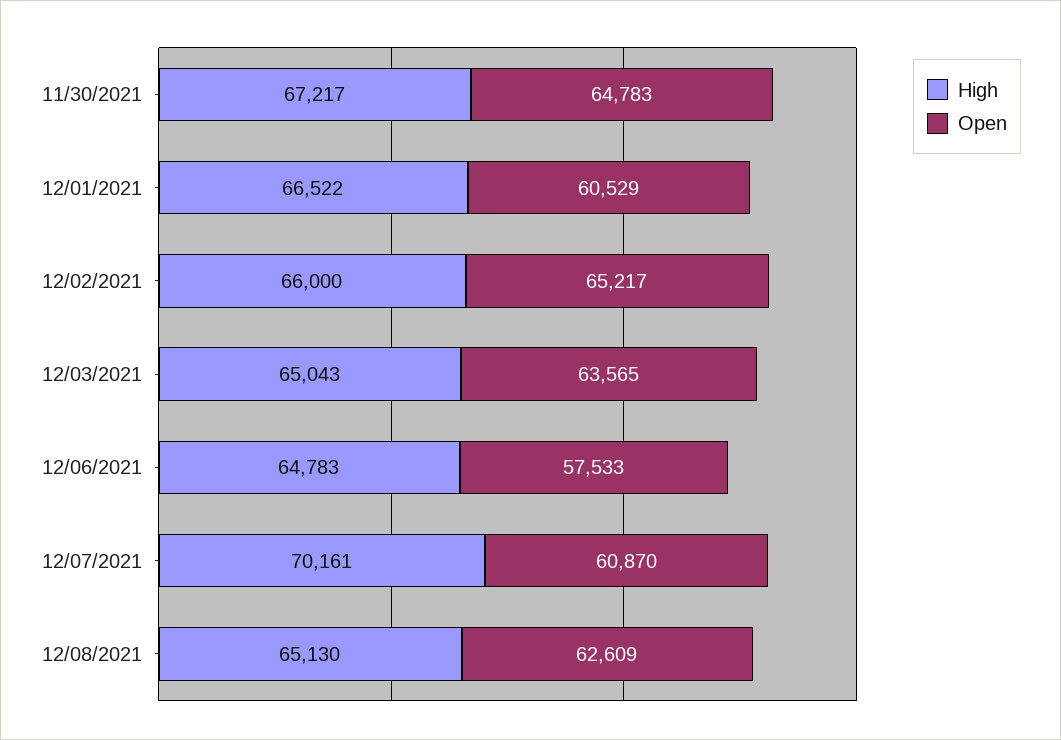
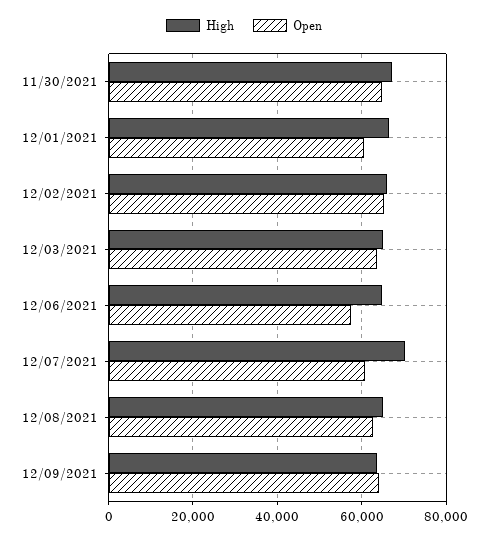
High, 12/09/2021: none -> 64000
Open, 12/09/2021: none -> 64000

